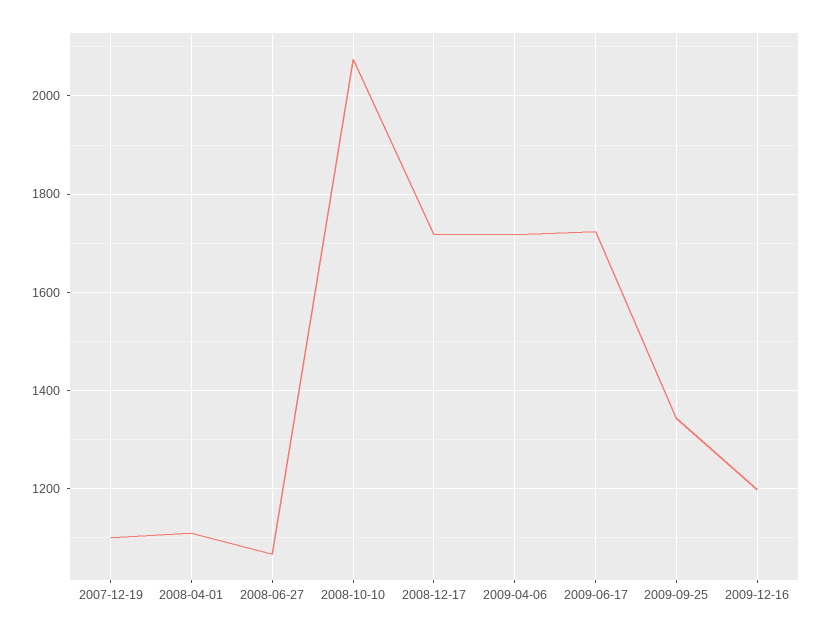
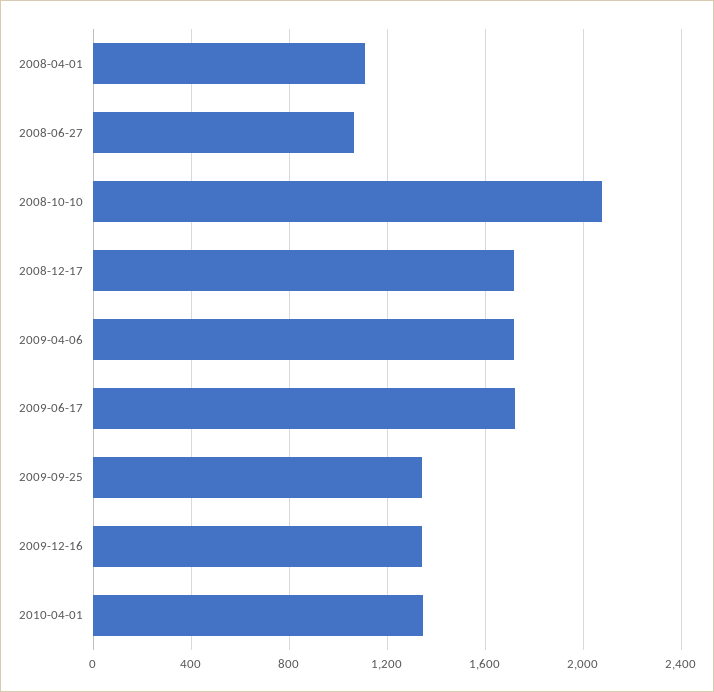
2007-12-19: 1100 -> none
2009-12-16: 1200 -> 1350
2010-04-01: none -> 1350

